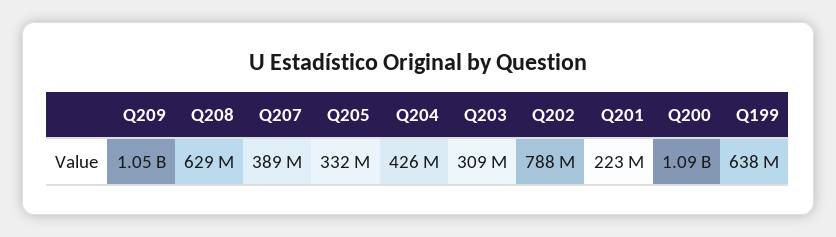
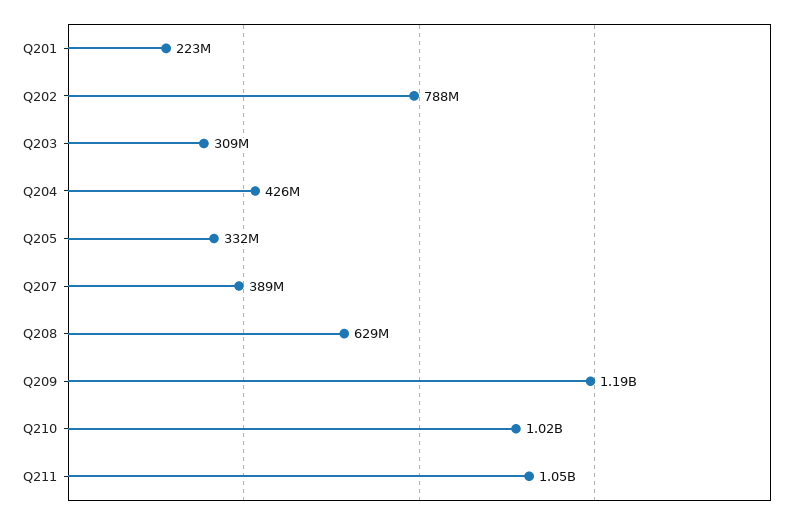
Q209: 1050000000 -> 1190000000
Q200: 1090000000 -> none
Q199: 638000000 -> none
Q210: none -> 1020000000
Q211: none -> 1050000000

